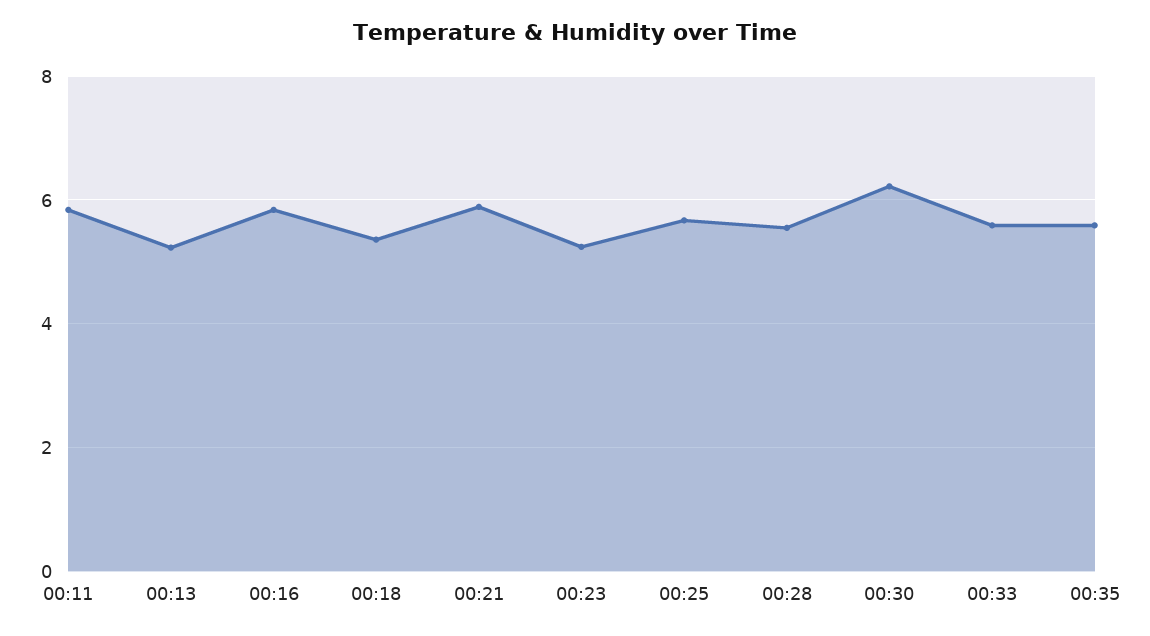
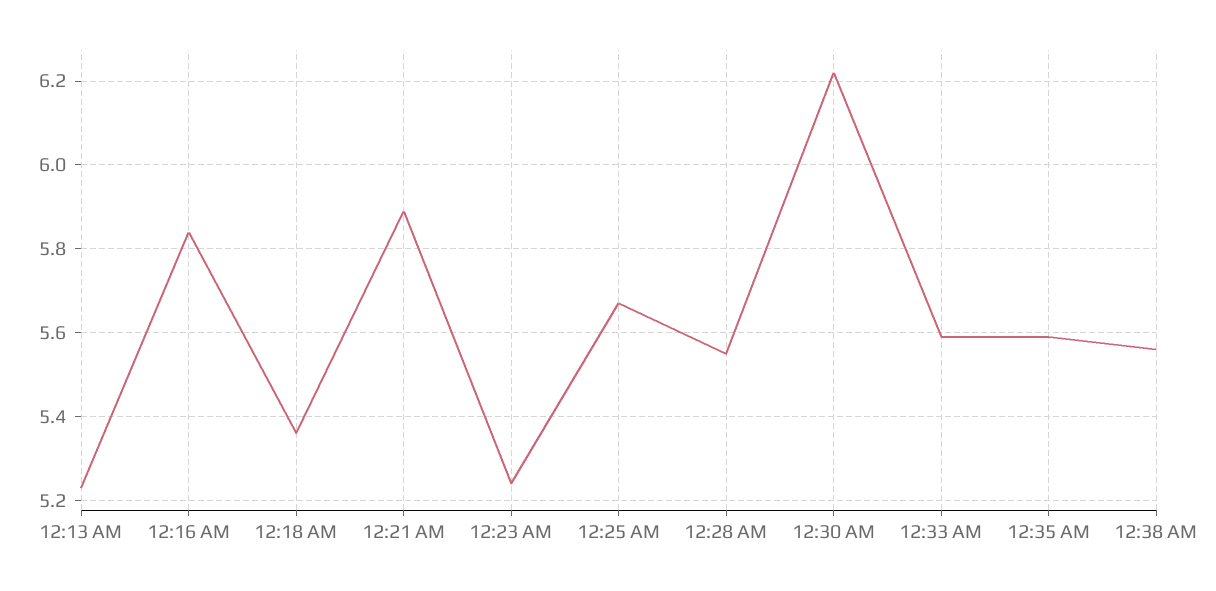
00:11: 5.8 -> none
12:38 AM: none -> 5.55

